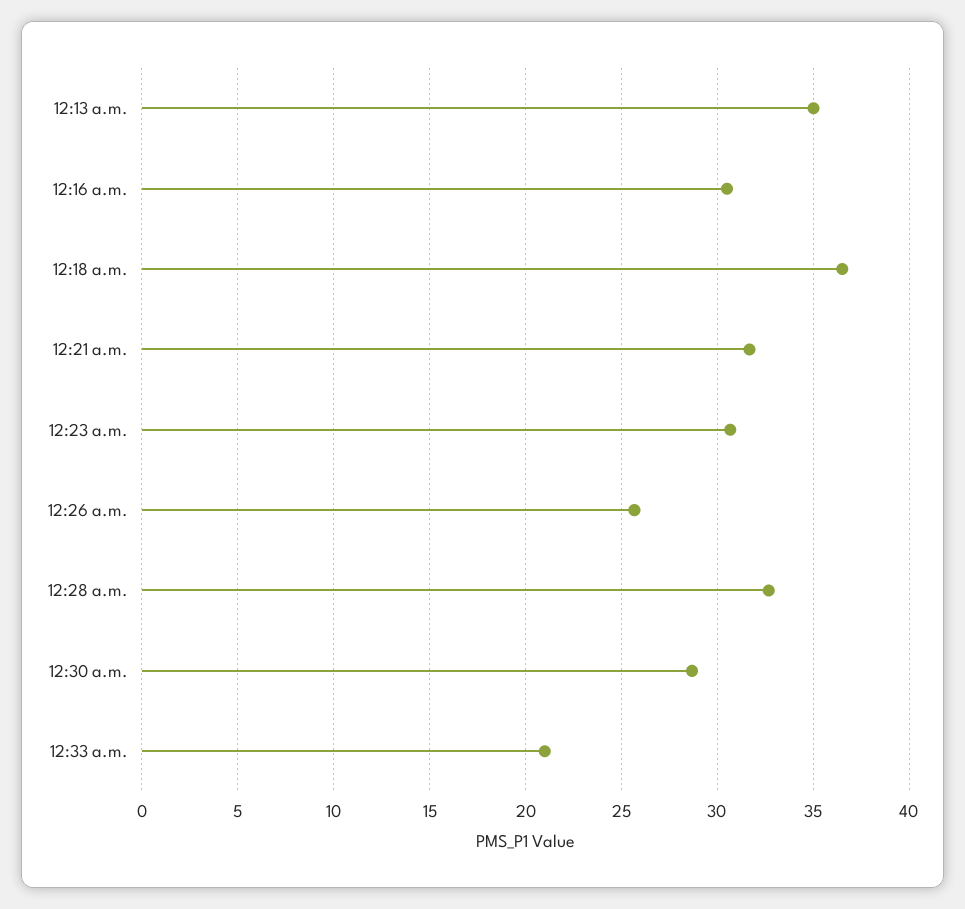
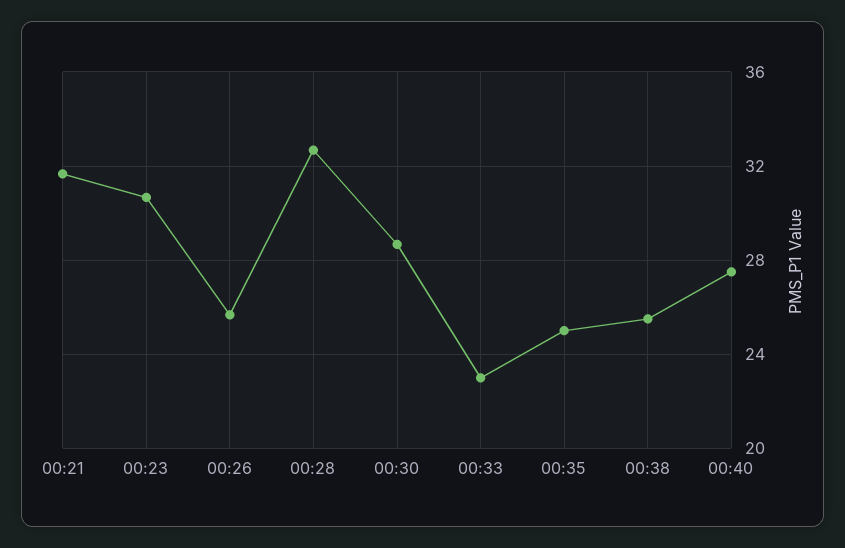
12:13 a.m.: 35 -> none
12:16 a.m.: 30.5 -> none
12:18 a.m.: 36.5 -> none
12:33 a.m.: 21 -> 23
00:35: none -> 25
00:38: none -> 25.5
00:40: none -> 27.5

